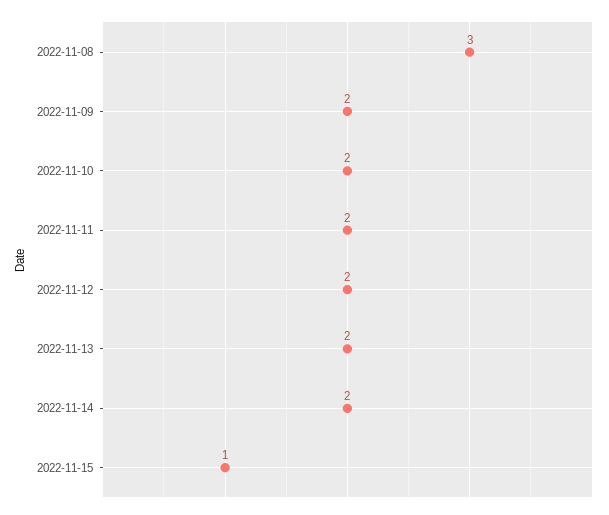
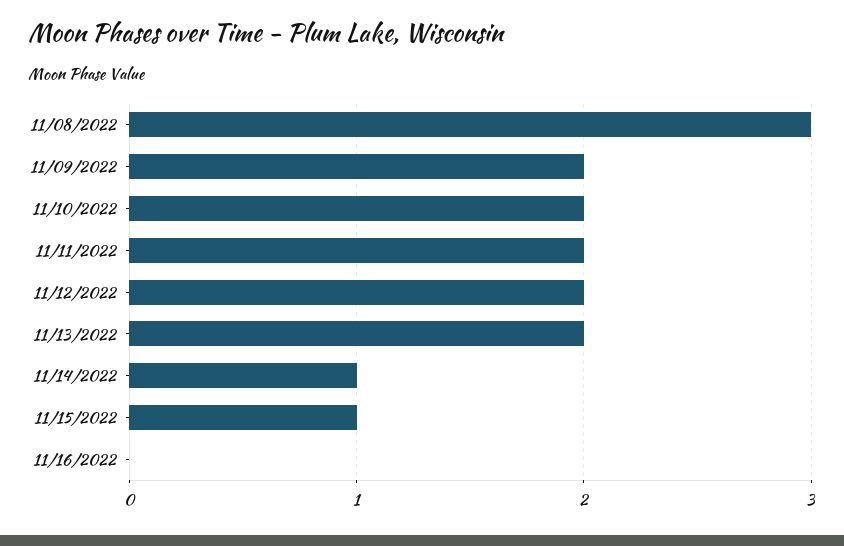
2022-11-14: 2 -> 1
11/16/2022: none -> 0

